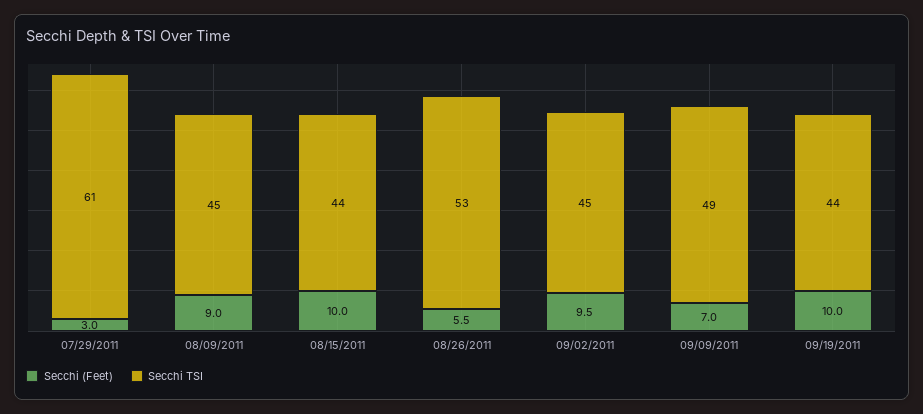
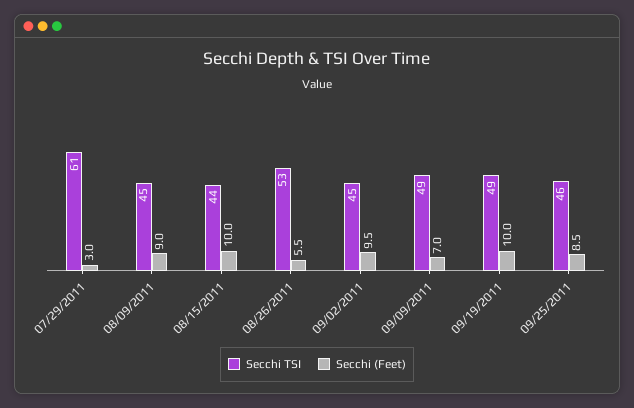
Secchi TSI, 09/19/2011: 44 -> 49
Secchi TSI, 09/25/2011: none -> 46
Secchi (Feet), 09/25/2011: none -> 8.5

